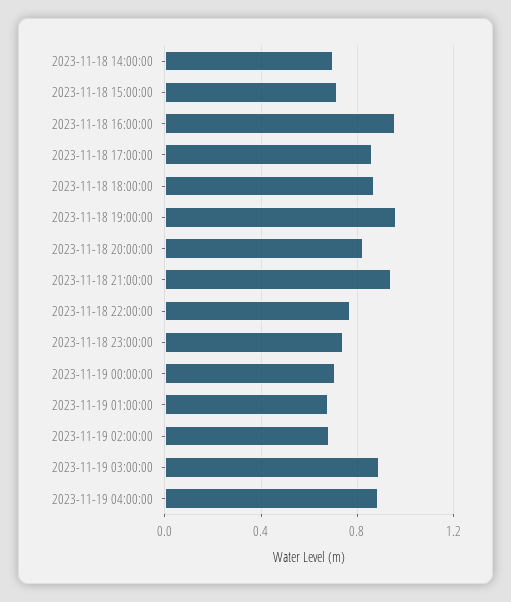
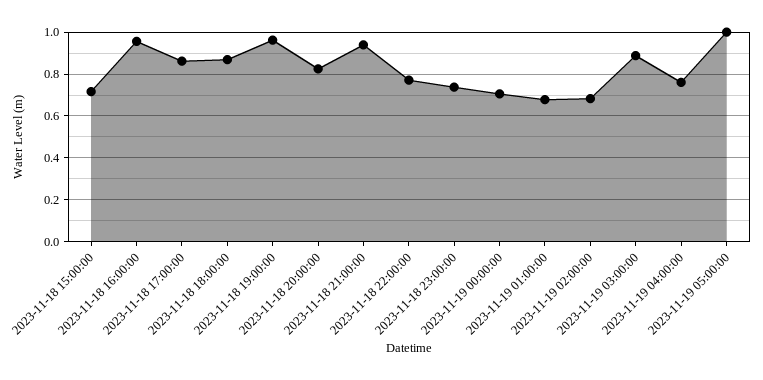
2023-11-18 14:00:00: 0.7 -> none
2023-11-19 04:00:00: 0.9 -> 0.75
2023-11-19 05:00:00: none -> 1

